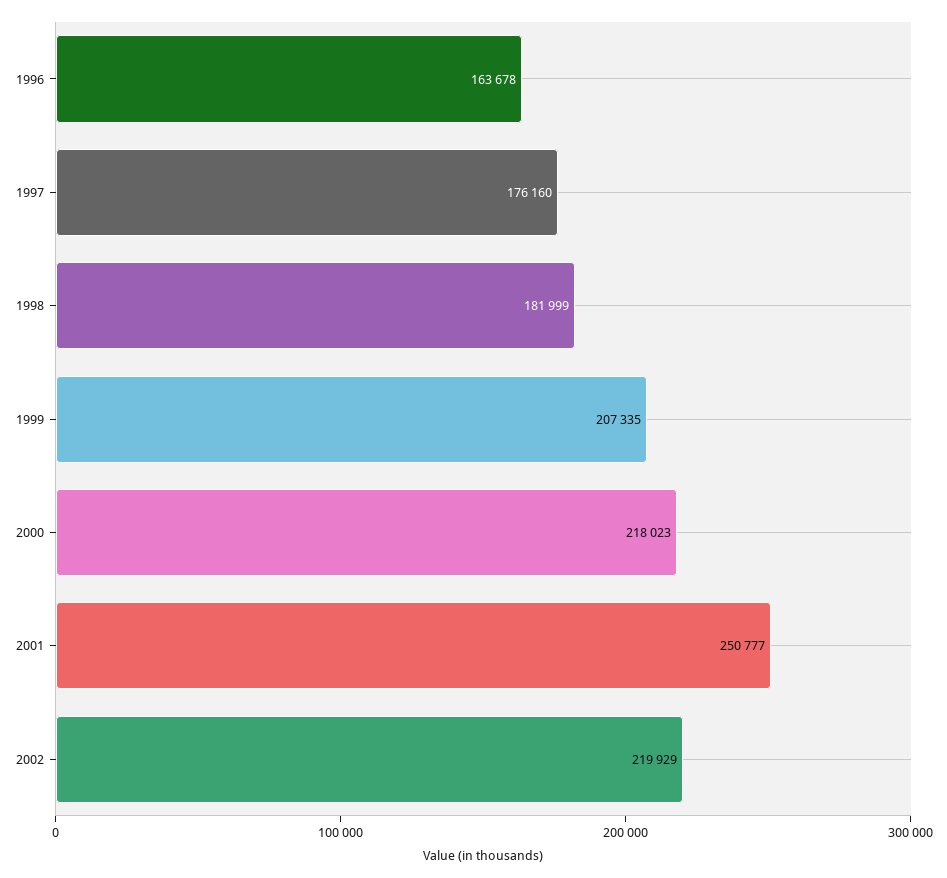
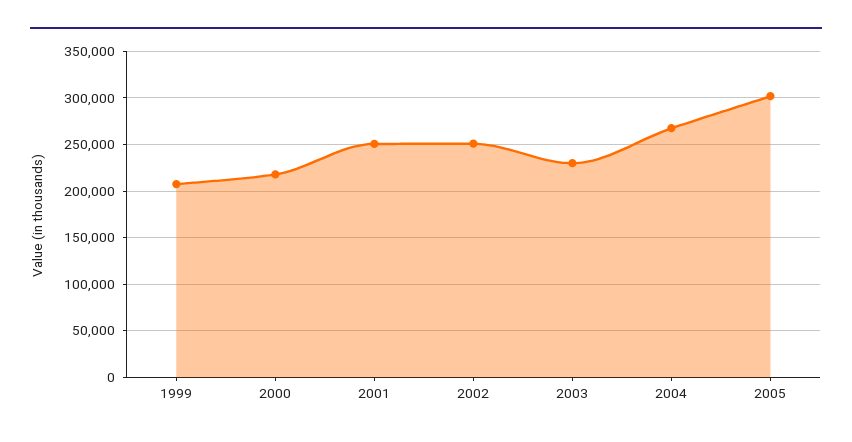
1996: 163678 -> none
1997: 176160 -> none
1998: 181999 -> none
2002: 219929 -> 250000
2003: none -> 230000
2004: none -> 270000
2005: none -> 300000

